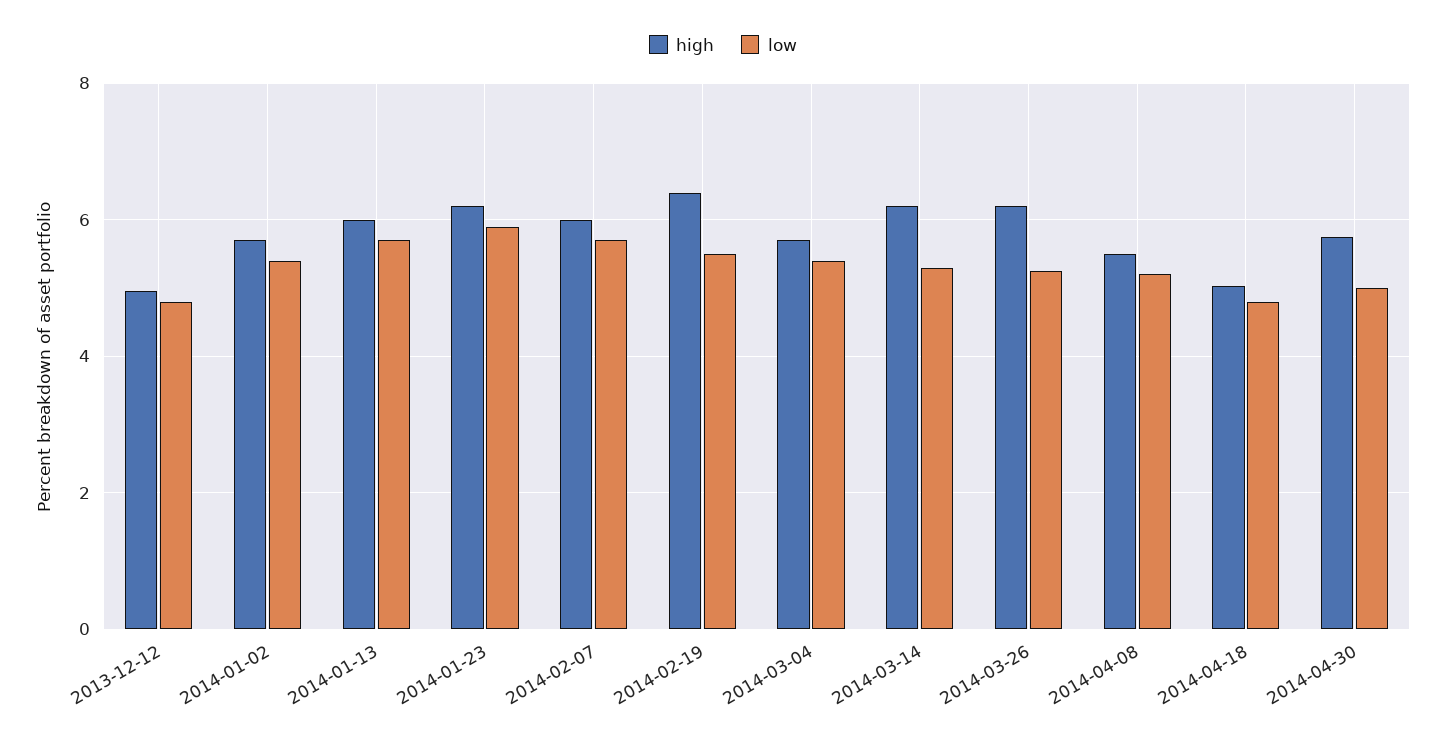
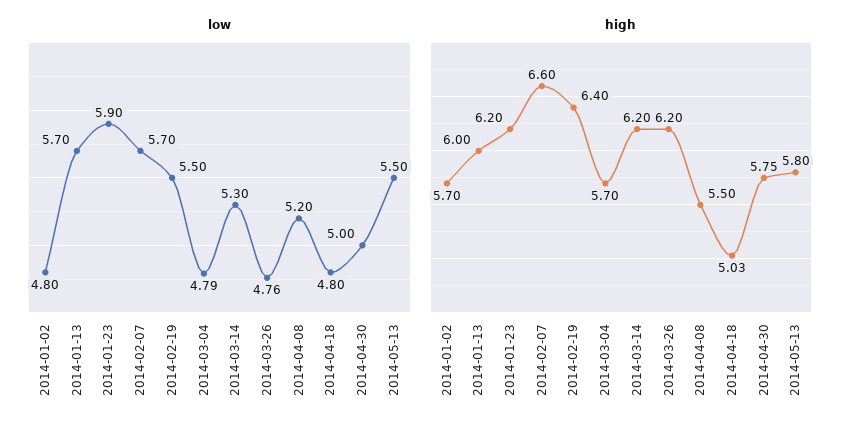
high, 2013-12-12: 5 -> none
low, 2013-12-12: 4.8 -> none
low, 2014-01-02: 5.4 -> 4.8
high, 2014-02-07: 6 -> 6.6
low, 2014-03-04: 5.4 -> 4.79
low, 2014-03-26: 5.2 -> 4.76
low, 2014-05-13: none -> 5.5
high, 2014-05-13: none -> 5.8

